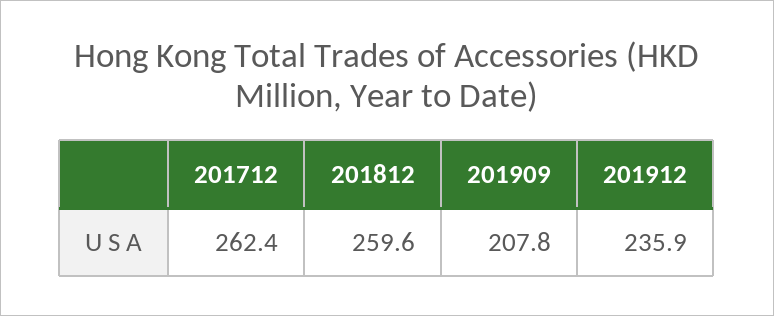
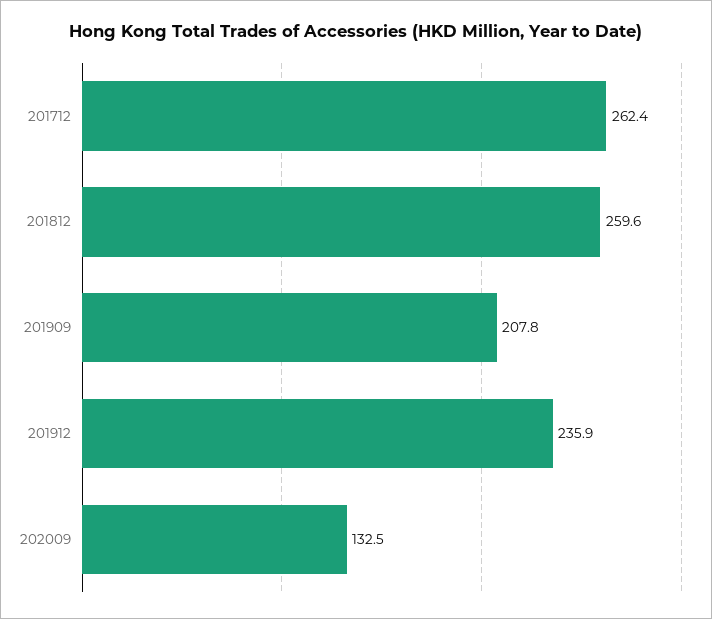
202009: none -> 132.5

